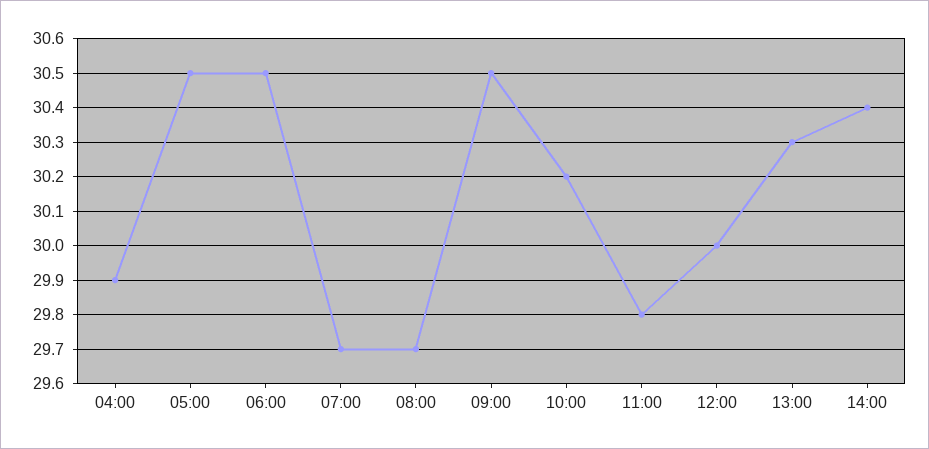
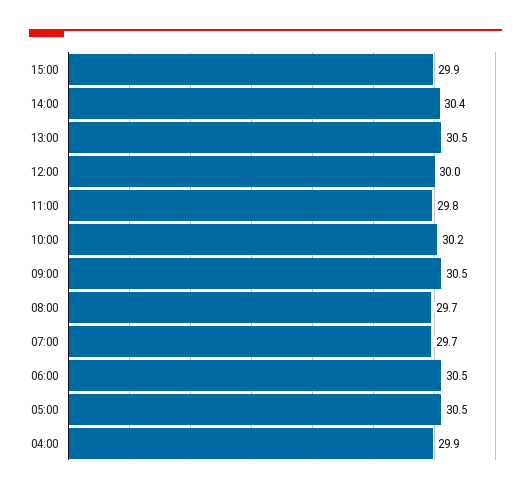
13:00: 30.3 -> 30.5
15:00: none -> 29.9

